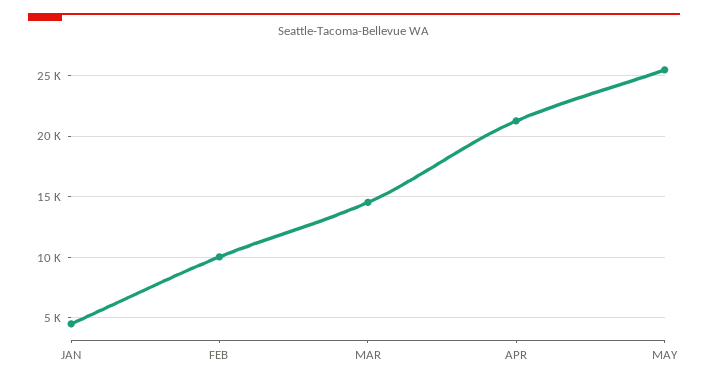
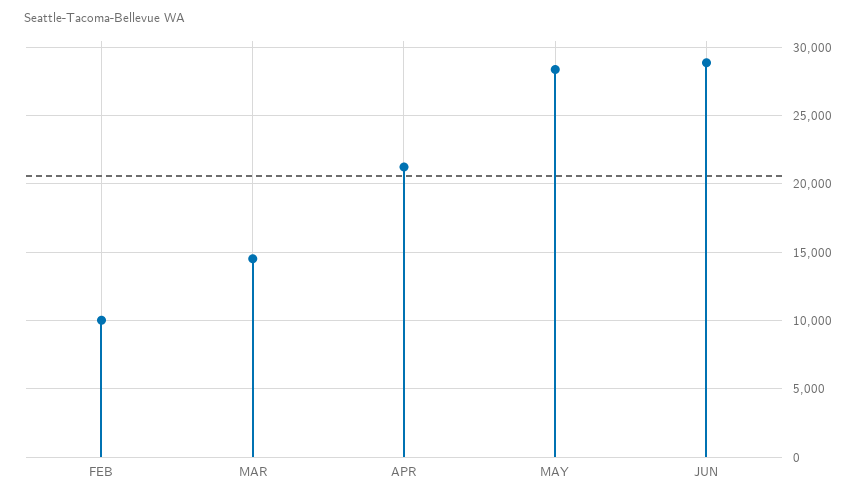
JAN: 4500 -> none
MAY: 25500 -> 28500
JUN: none -> 29000

